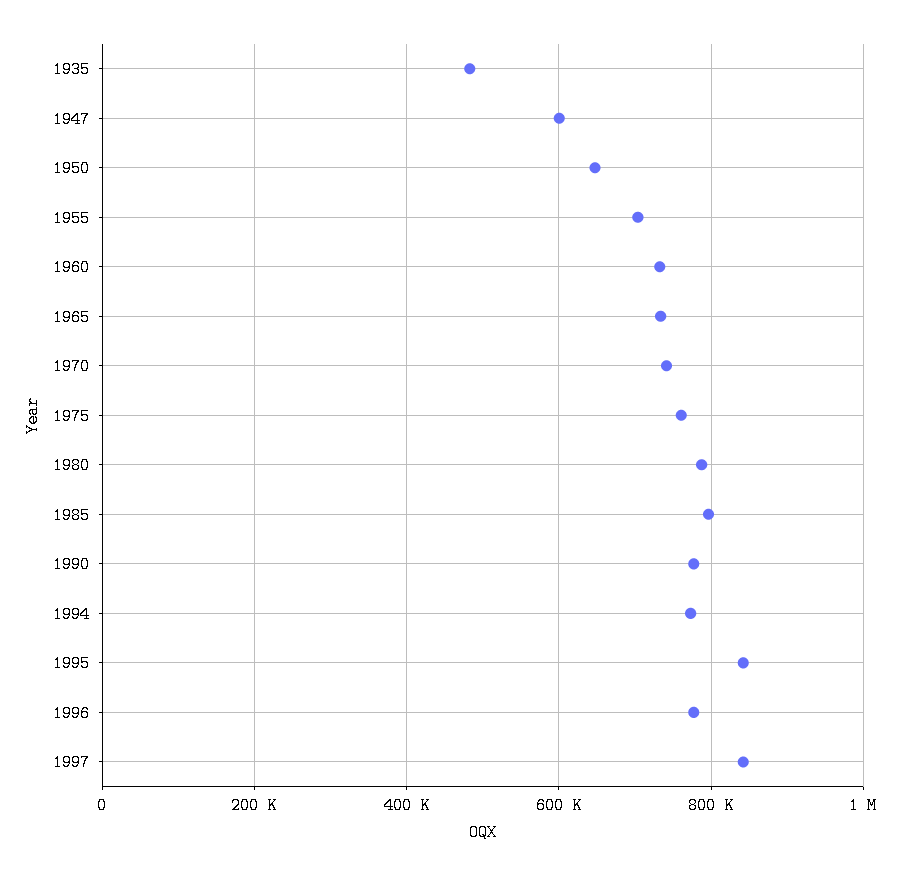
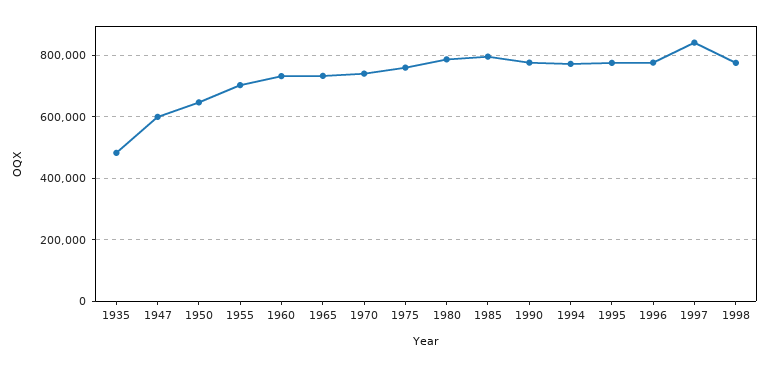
1995: 840000 -> 780000
1998: none -> 780000

